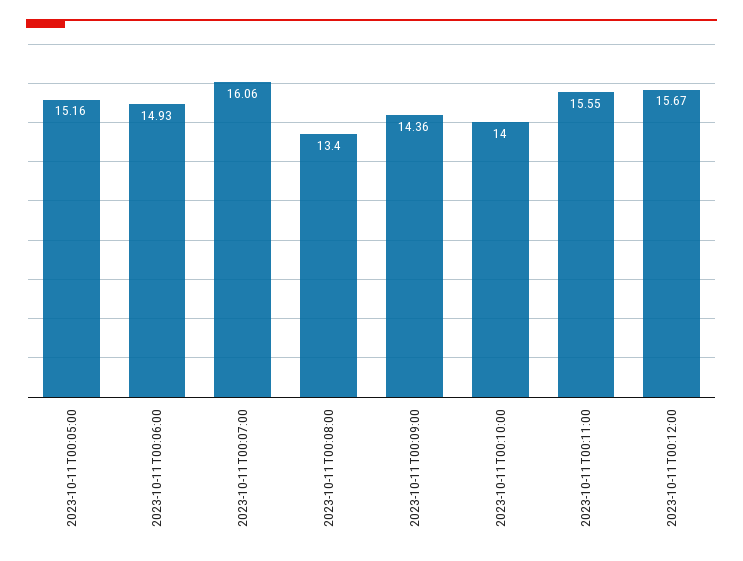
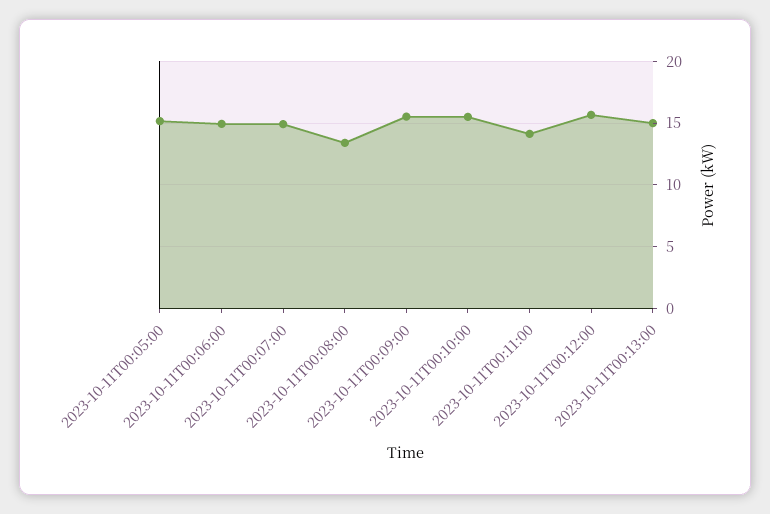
2023-10-11T00:07:00: 16.06 -> 15
2023-10-11T00:09:00: 14.36 -> 15.5
2023-10-11T00:10:00: 14 -> 15.5
2023-10-11T00:11:00: 15.55 -> 14
2023-10-11T00:13:00: none -> 15

